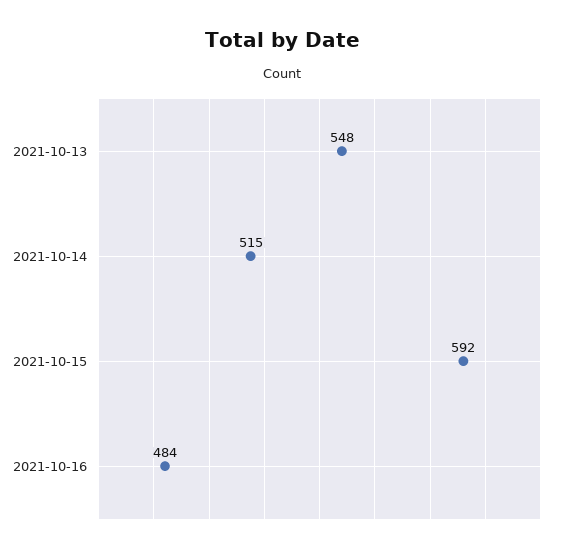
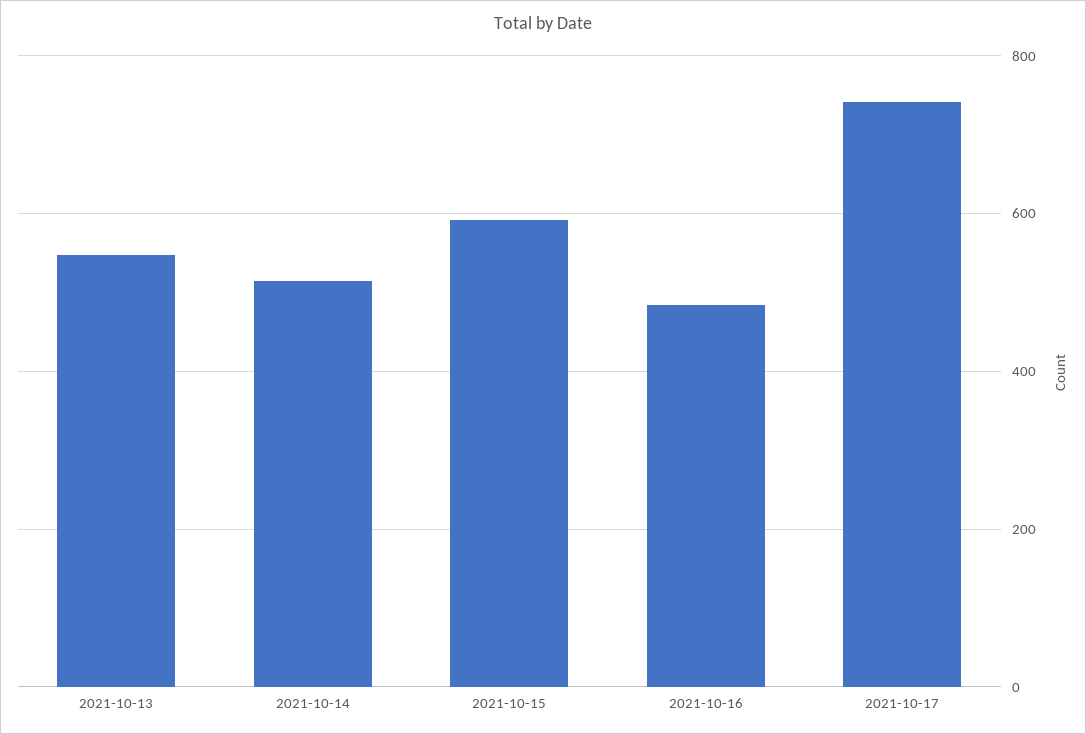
2021-10-17: none -> 740

